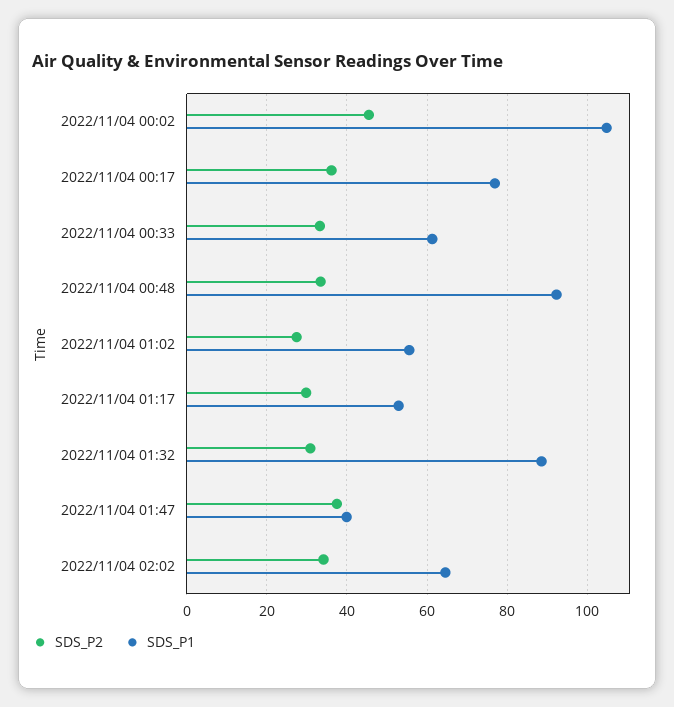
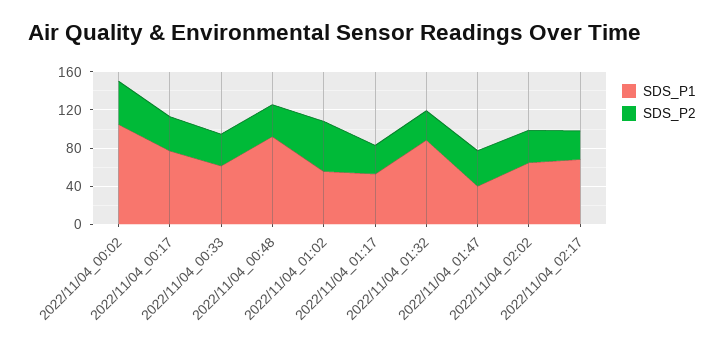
SDS_P2, 2022/11/04 01:02: 28 -> 50
SDS_P1, 2022/11/04_02:17: none -> 70
SDS_P2, 2022/11/04_02:17: none -> 30

